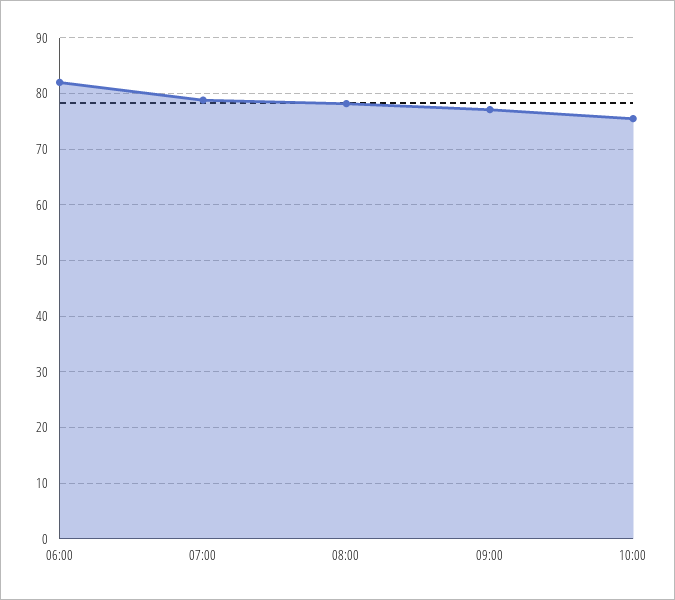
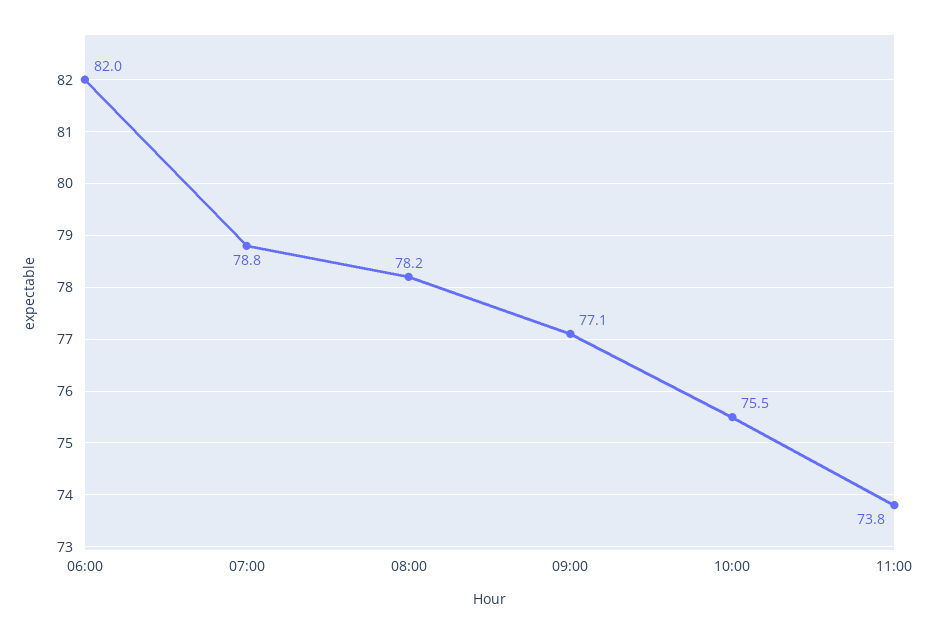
11:00: none -> 73.8

